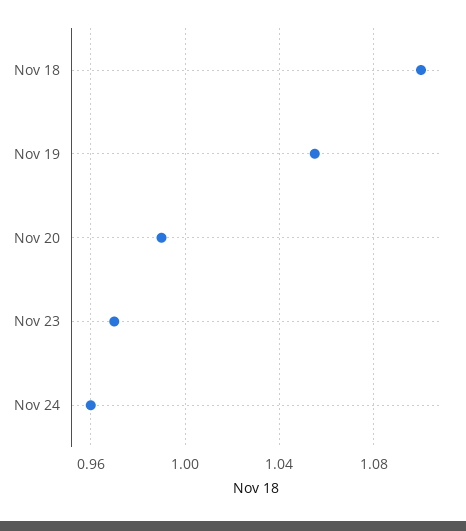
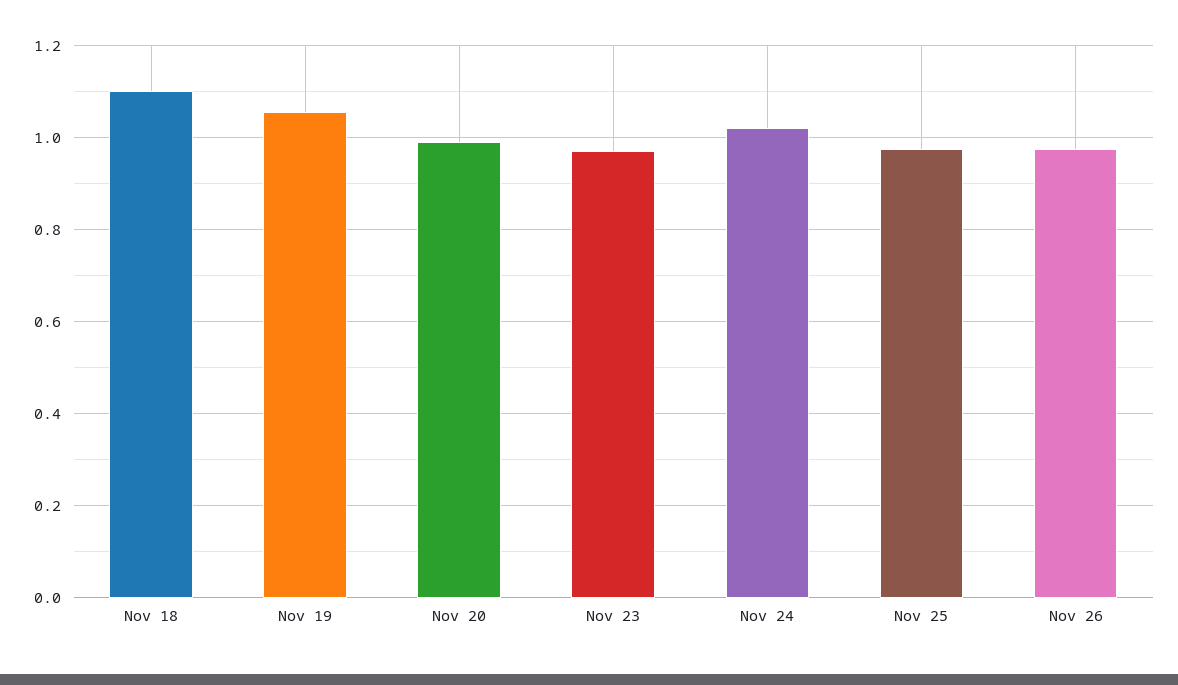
Nov 24: 0.96 -> 1.02
Nov 25: none -> 0.98
Nov 26: none -> 0.98

